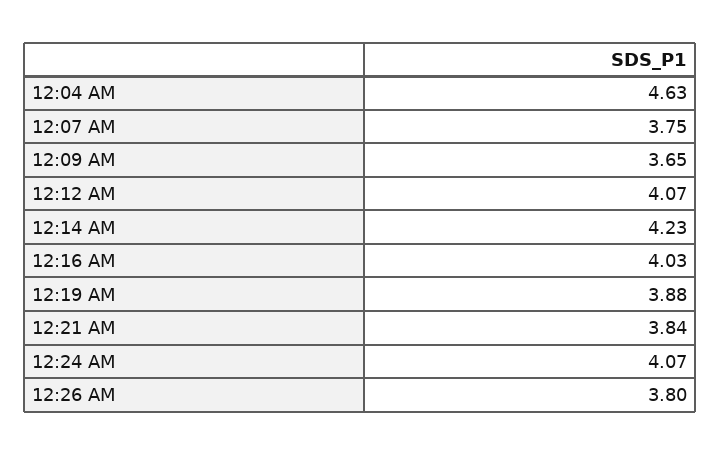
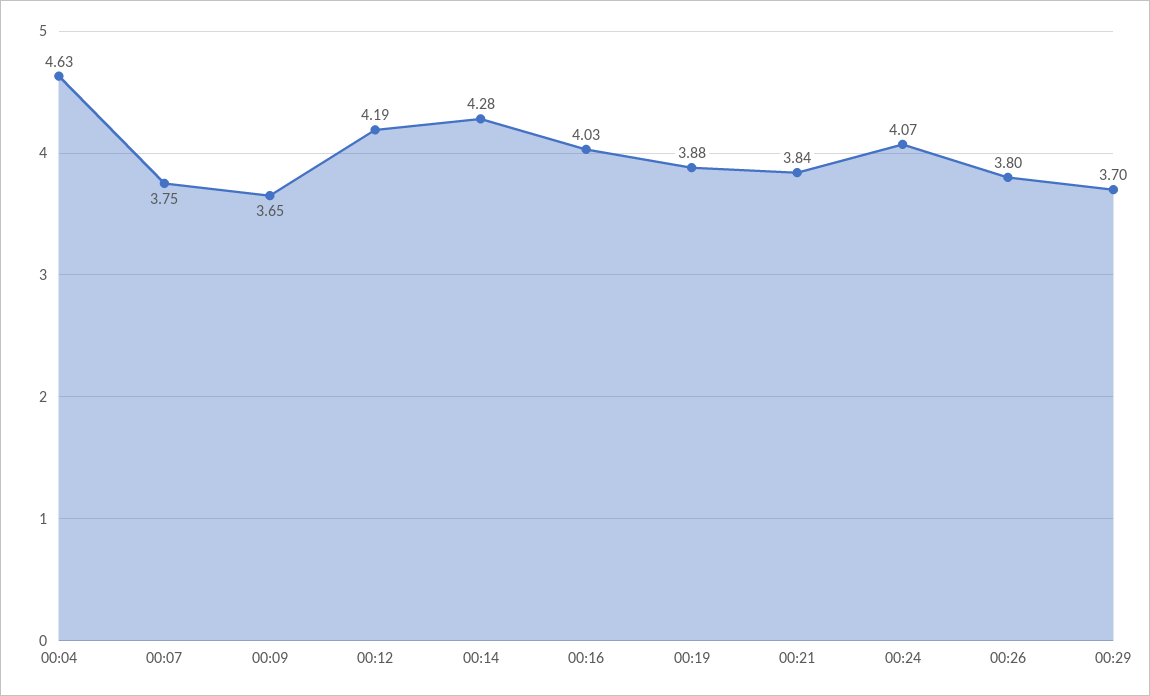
12:12 AM: 4.07 -> 4.19
12:14 AM: 4.23 -> 4.28
00:29: none -> 3.7

